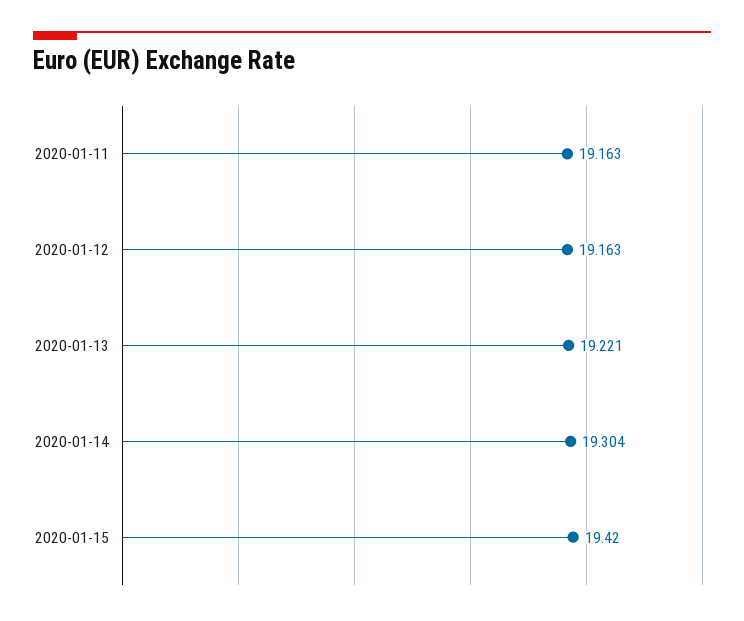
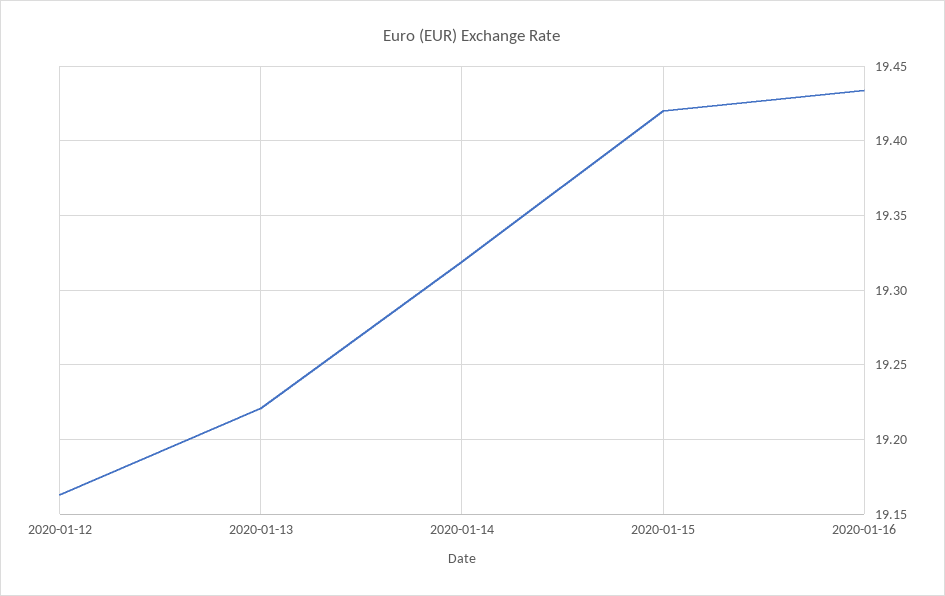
2020-01-11: 19.163 -> none
2020-01-14: 19.304 -> 19.32
2020-01-16: none -> 19.435

